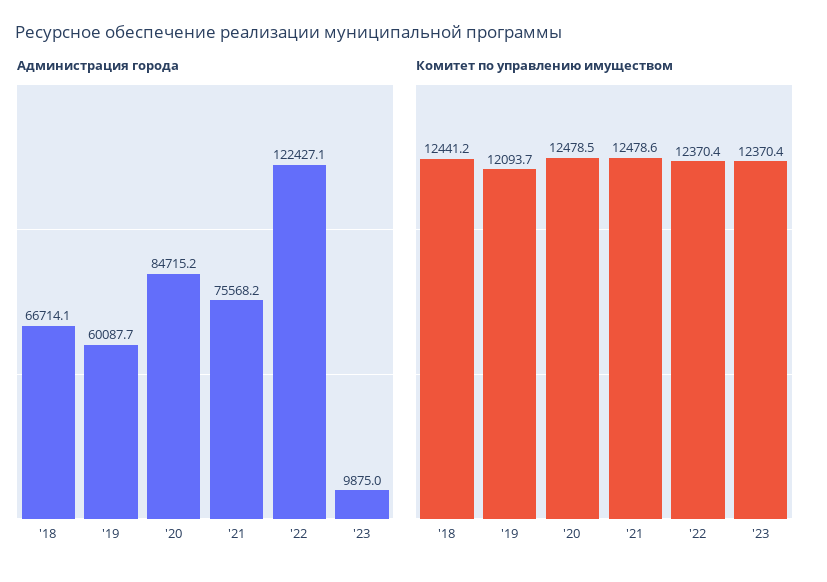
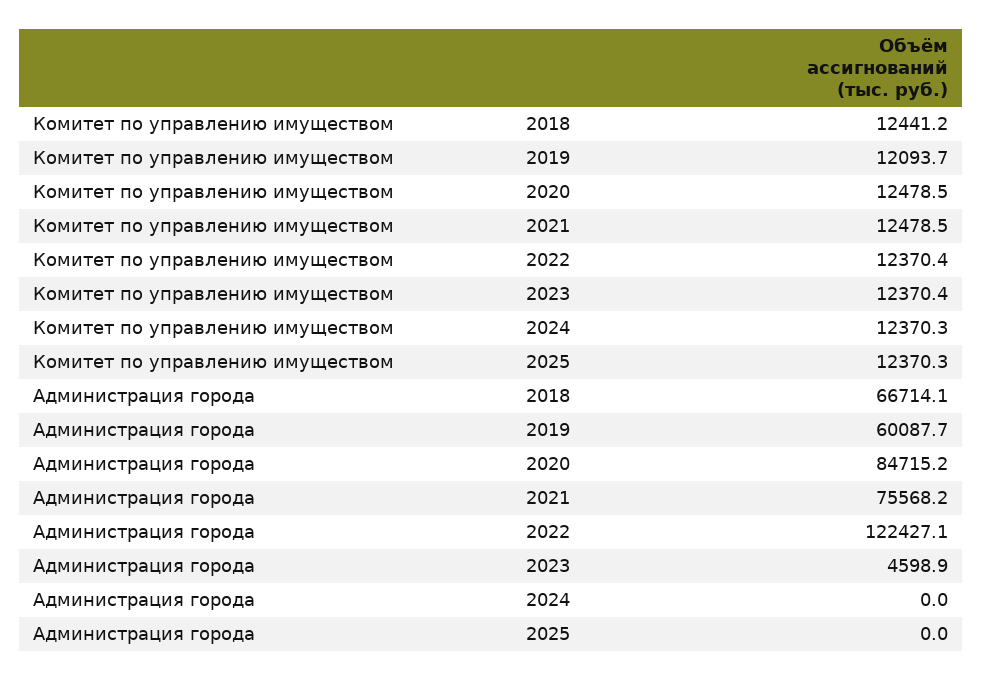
Администрация города, '23: 9875 -> 4598.9
Комитет по управлению имуществом, '21: 12478.6 -> 12478.5
Комитет по управлению имуществом, 2024: none -> 12370.3
Комитет по управлению имуществом, 2025: none -> 12370.3
Администрация города, 2024: none -> 0
Администрация города, 2025: none -> 0

